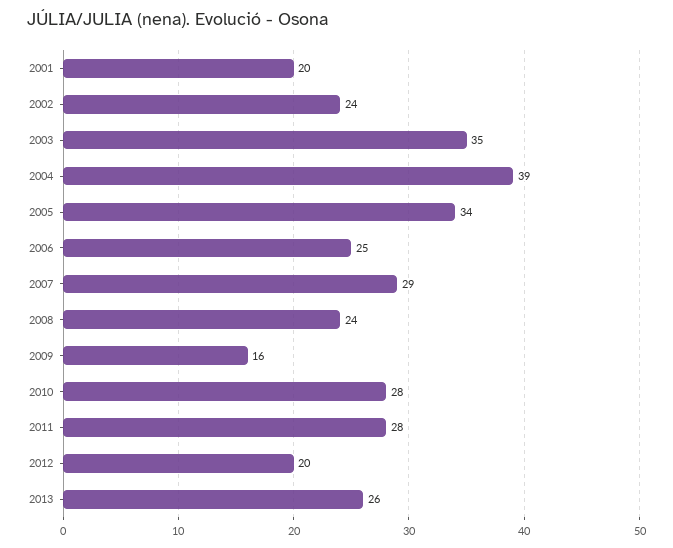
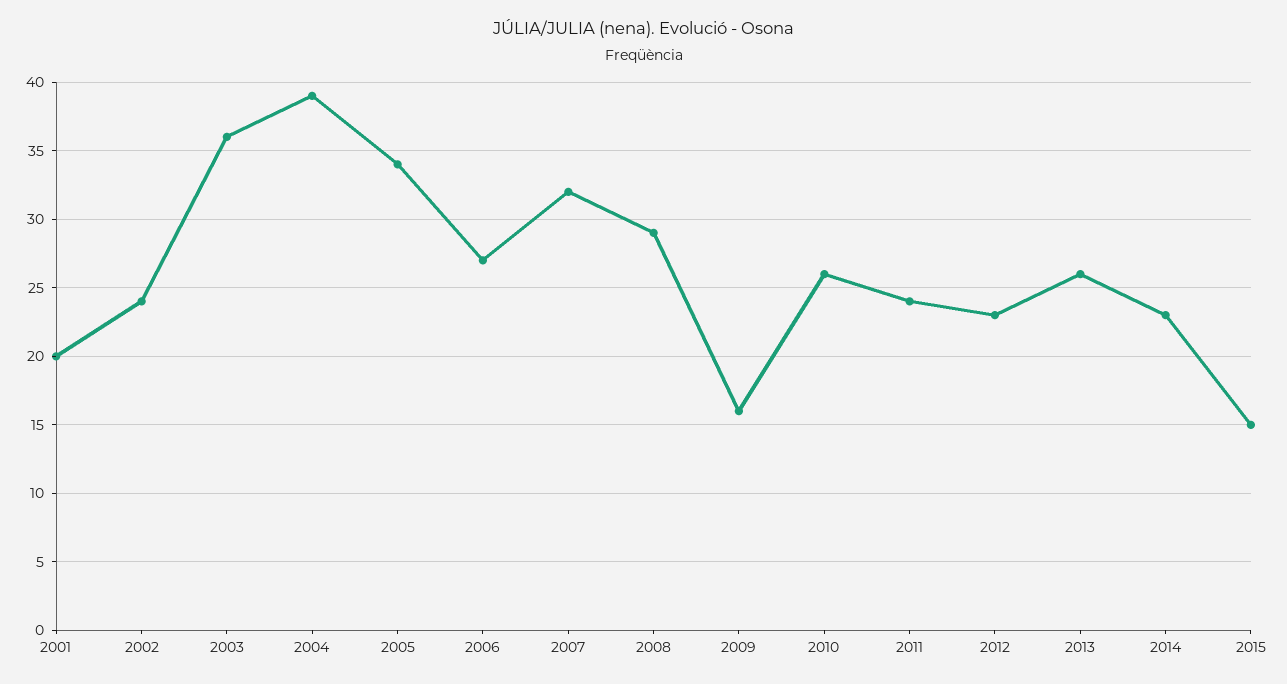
2003: 35 -> 36
2006: 25 -> 27
2007: 29 -> 32
2008: 24 -> 29
2010: 28 -> 26
2011: 28 -> 24
2012: 20 -> 23
2014: none -> 23
2015: none -> 15

